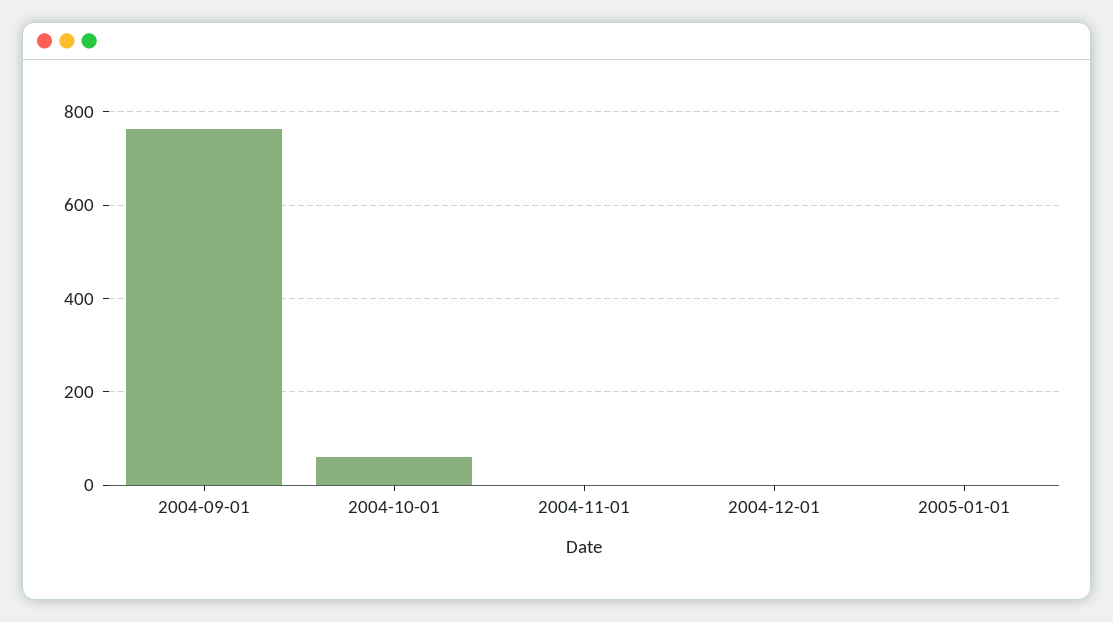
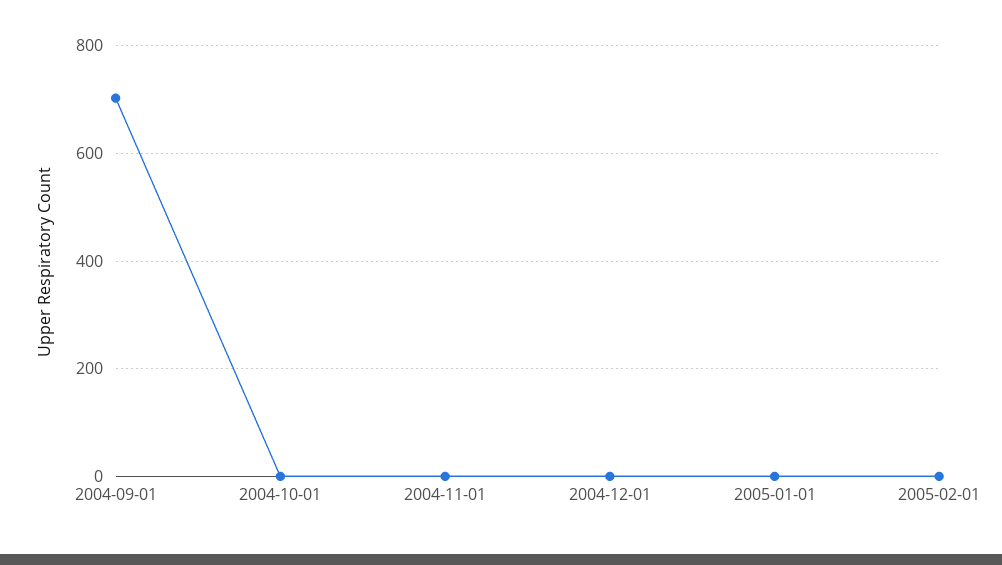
2004-09-01: 760 -> 700
2004-10-01: 60 -> 0
2005-02-01: none -> 0

